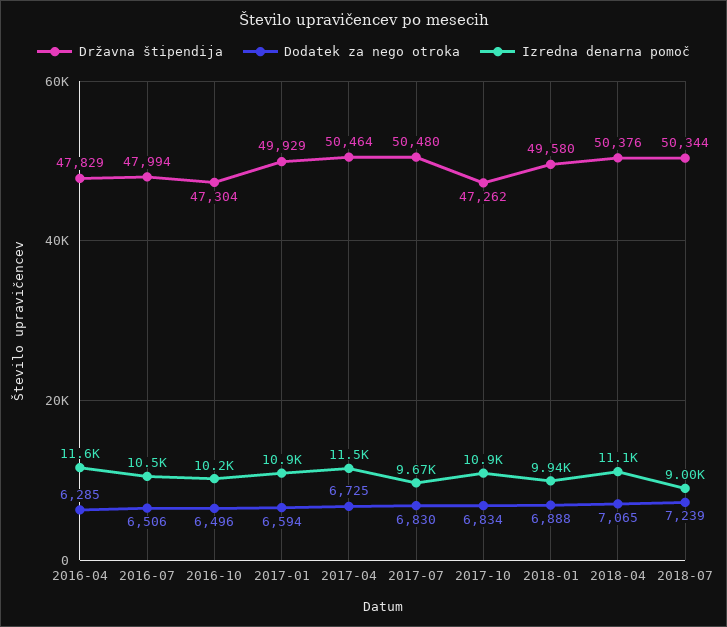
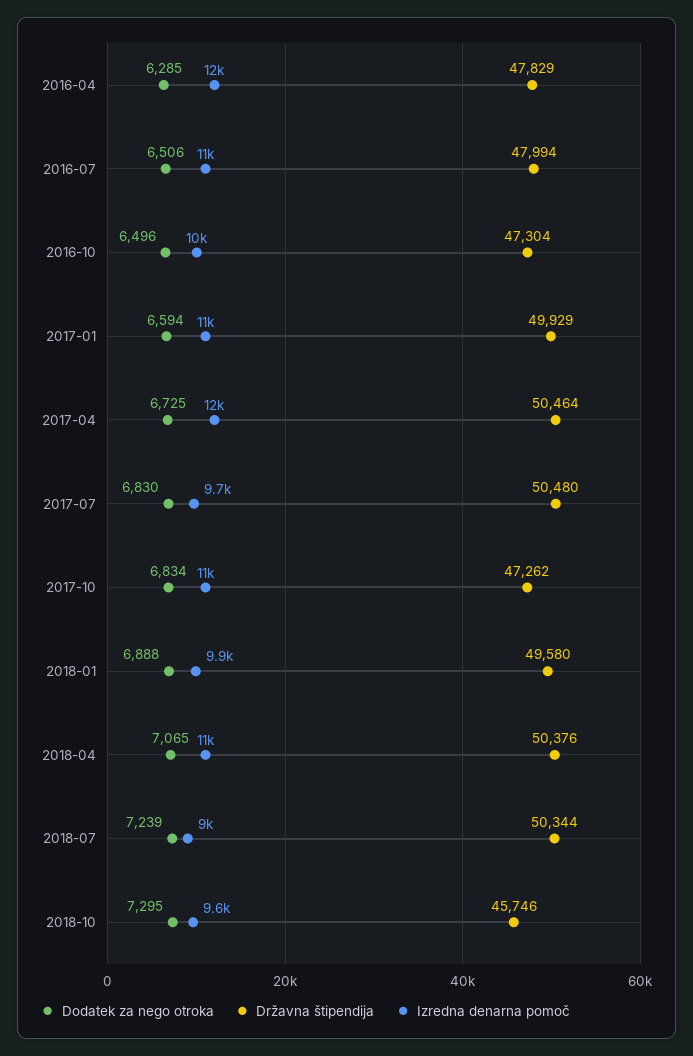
Dodatek za nego otroka, 2018-10: none -> 7295
Državna štipendija, 2018-10: none -> 45746
Izredna denarna pomoč, 2018-10: none -> 9600

